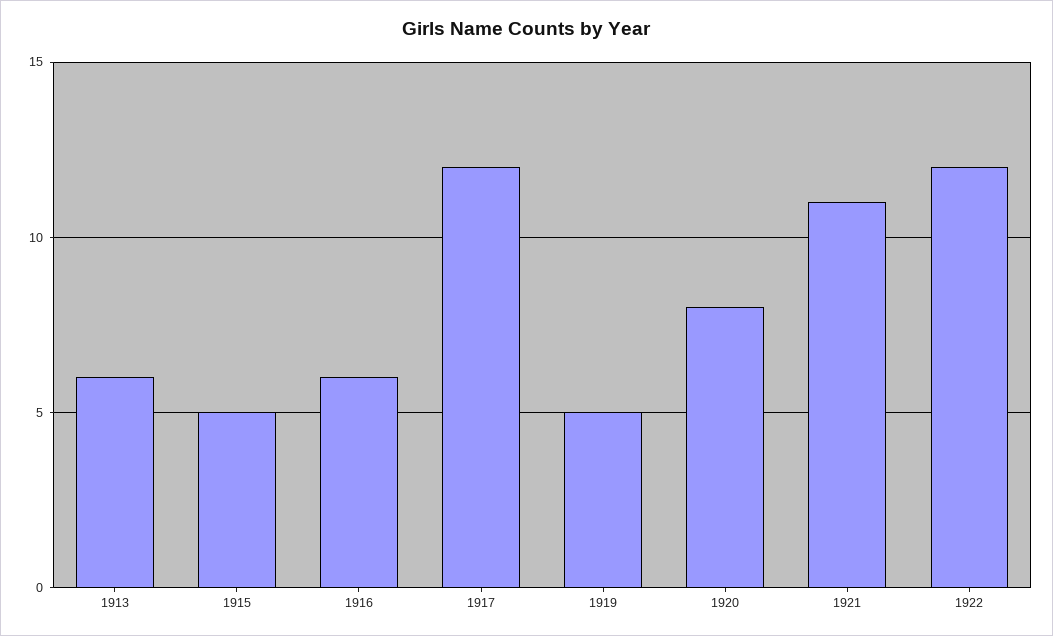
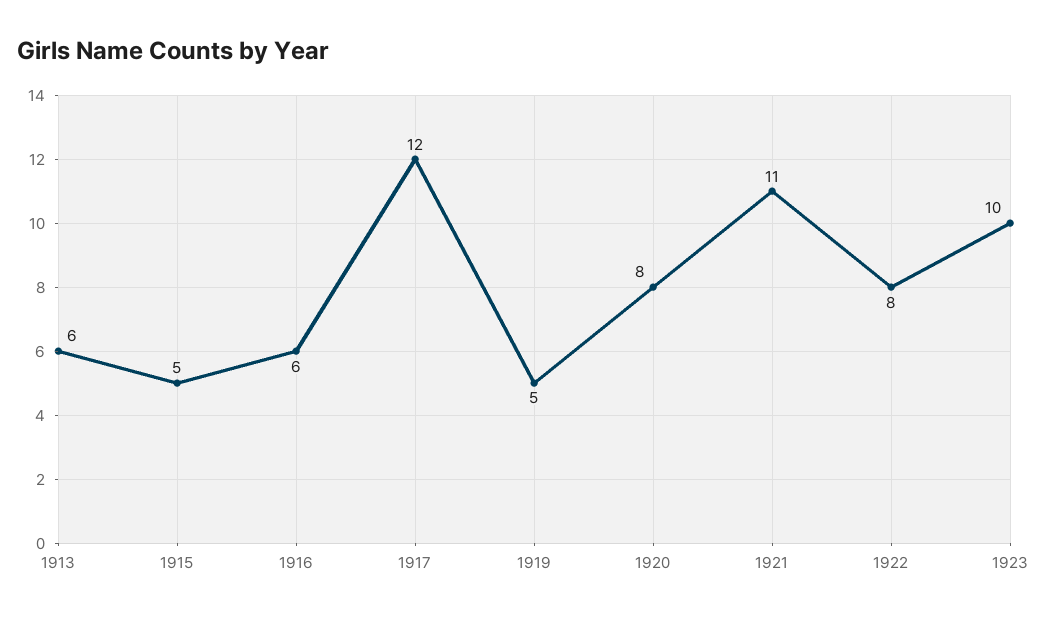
1922: 12 -> 8
1923: none -> 10

